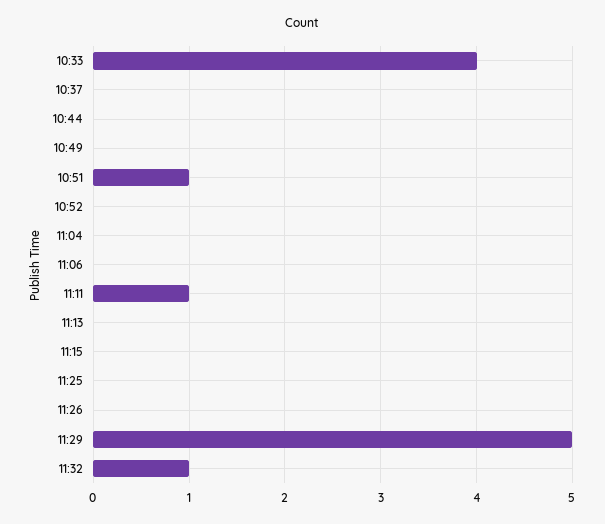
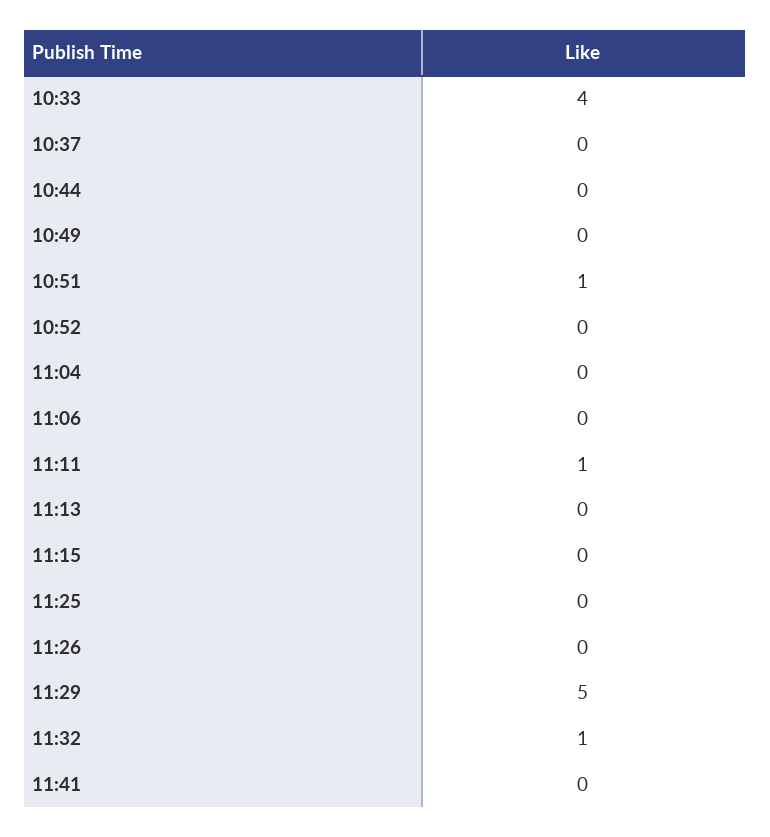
11:41: none -> 0

